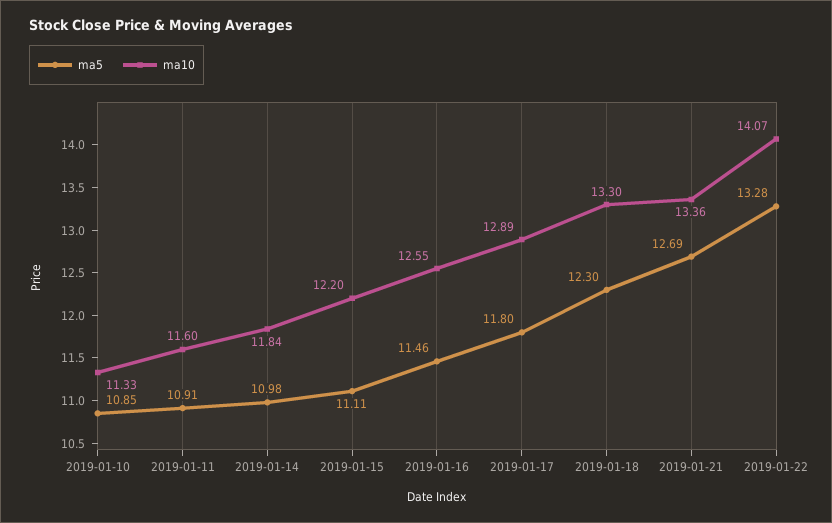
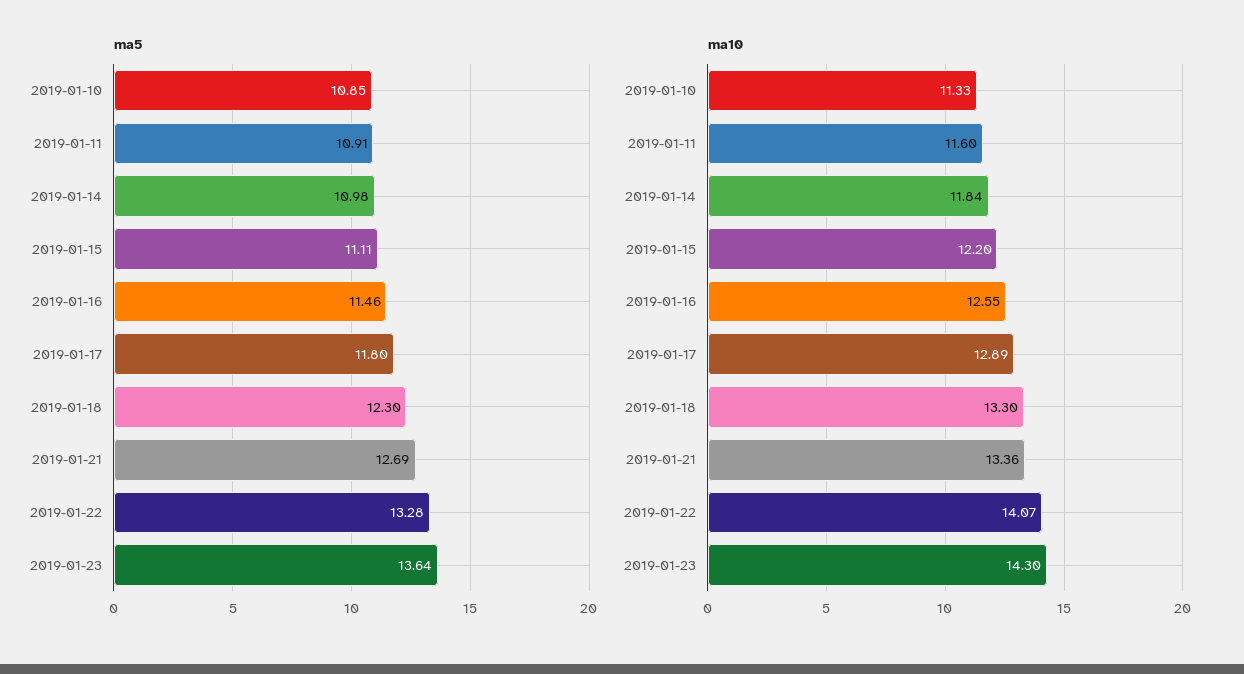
ma5, 2019-01-23: none -> 13.64
ma10, 2019-01-23: none -> 14.3

